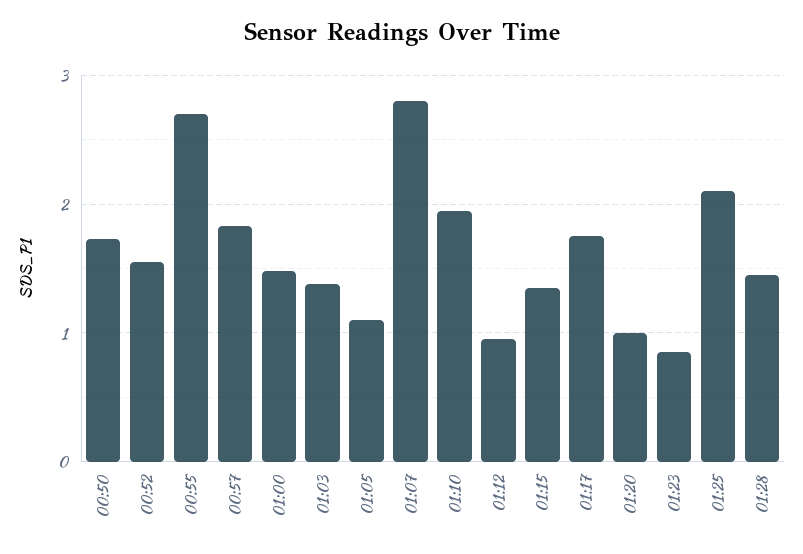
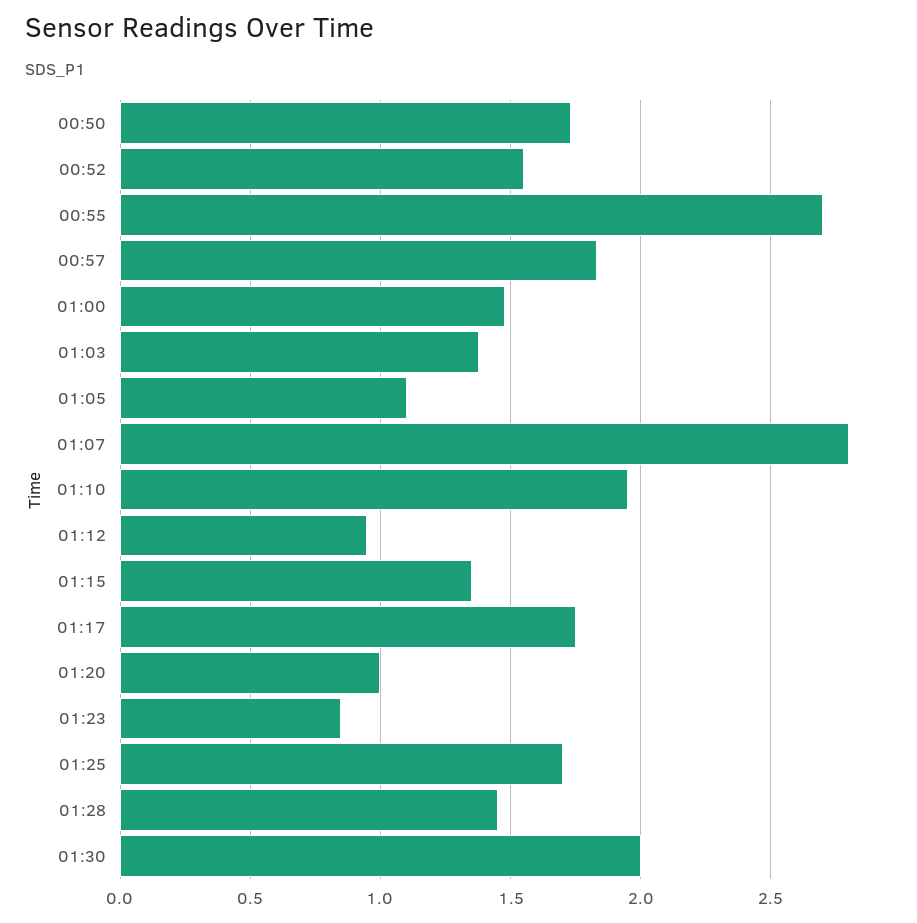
01:25: 2.1 -> 1.7
01:30: none -> 2

